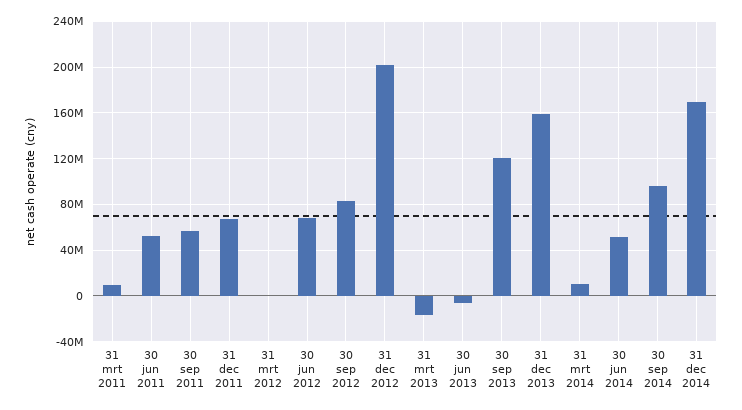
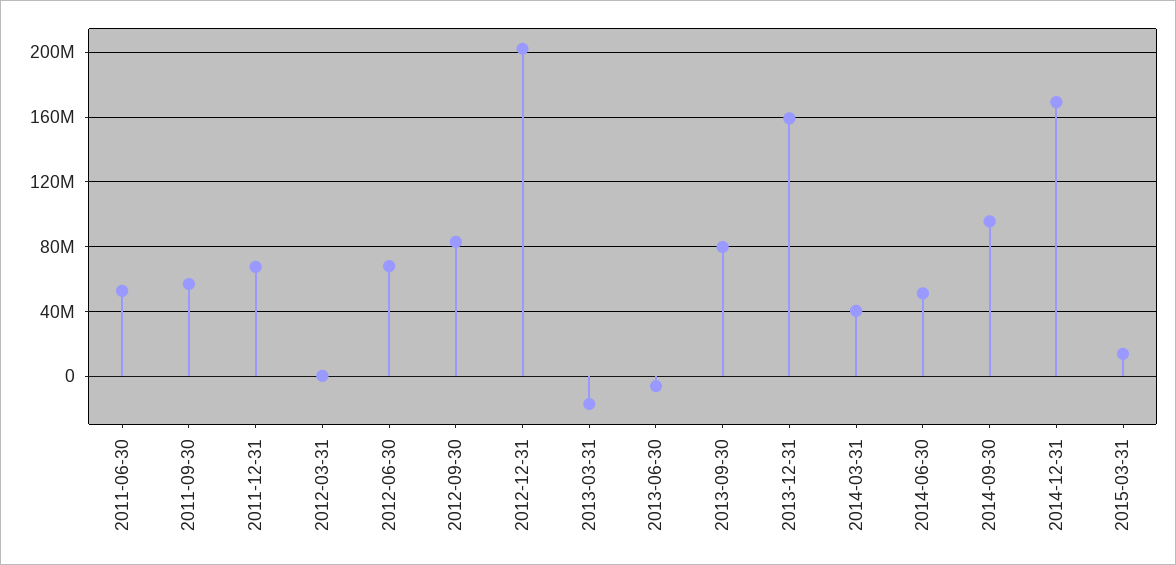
31 mrt 2011: 10000000 -> none
30 sep 2013: 120000000 -> 80000000
31 mrt 2014: 10000000 -> 40000000
2015-03-31: none -> 15000000

